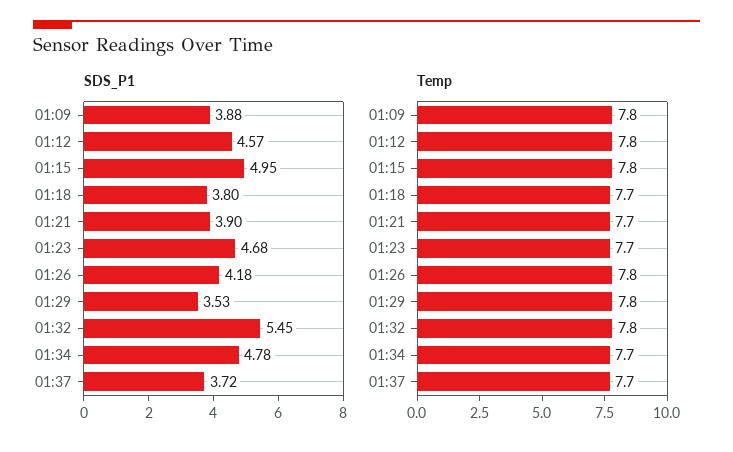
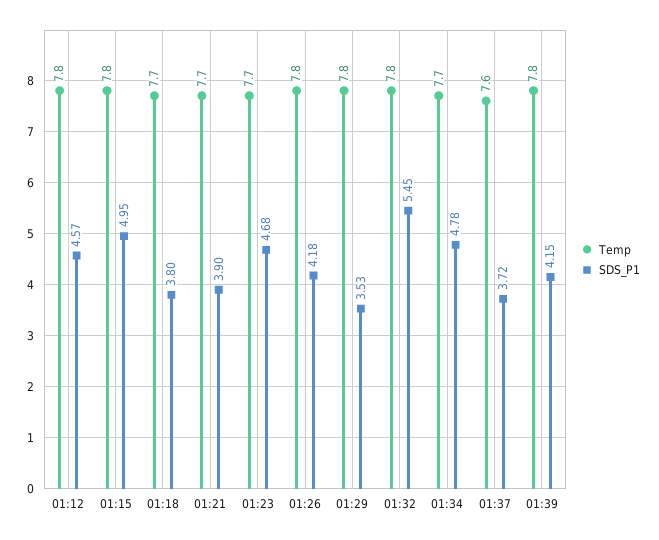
SDS_P1, 01:09: 3.88 -> none
Temp, 01:09: 7.8 -> none
Temp, 01:37: 7.7 -> 7.6
Temp, 01:39: none -> 7.8
SDS_P1, 01:39: none -> 4.15

